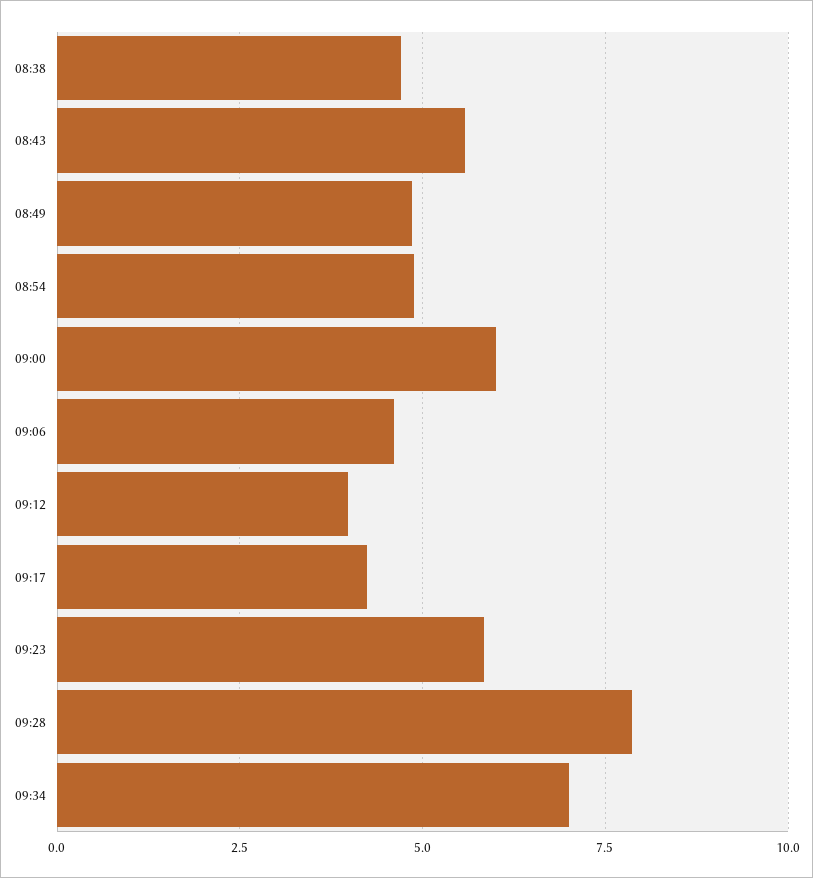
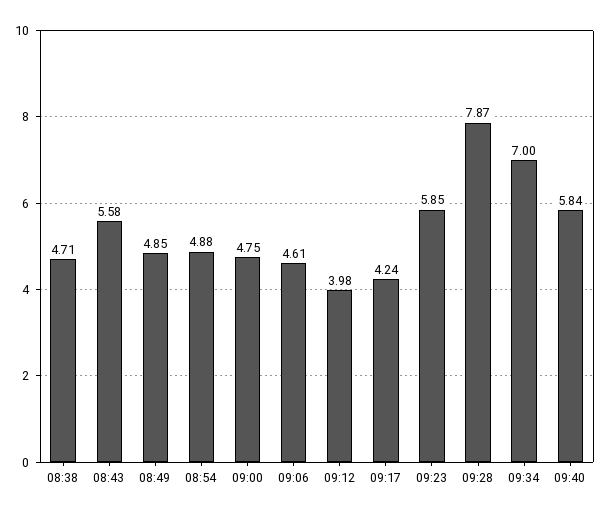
09:00: 6 -> 4.75
09:40: none -> 5.84

